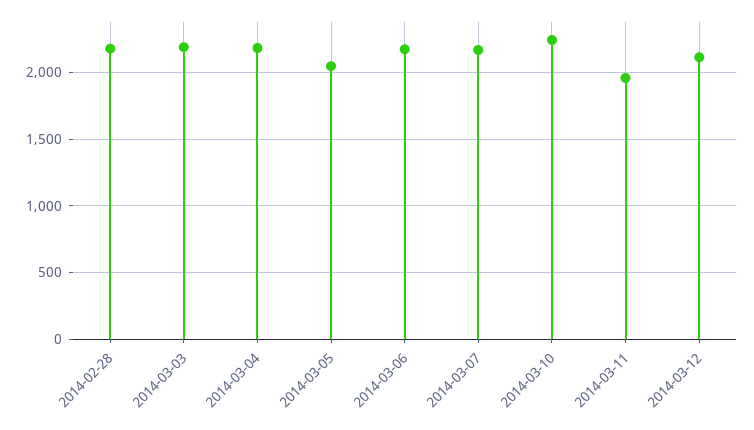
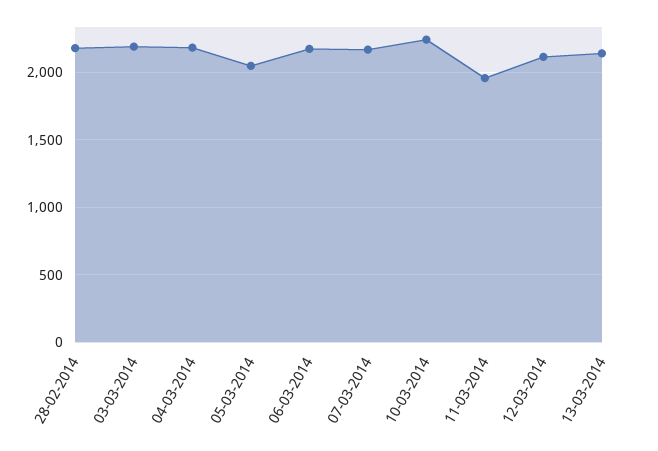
13-03-2014: none -> 2150

